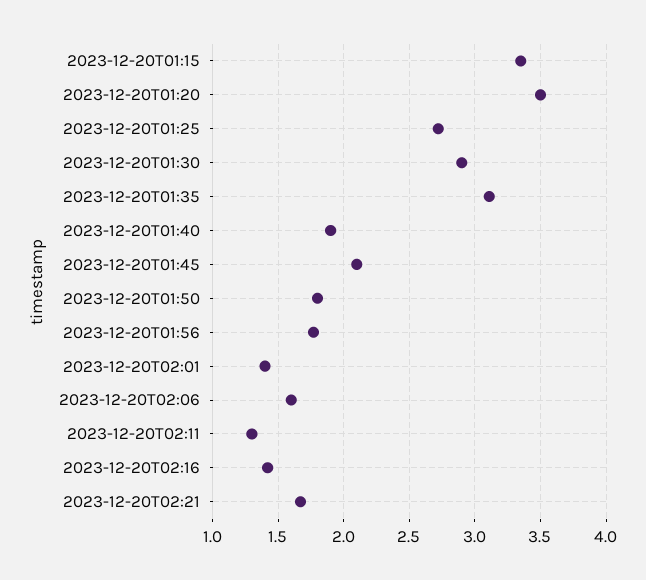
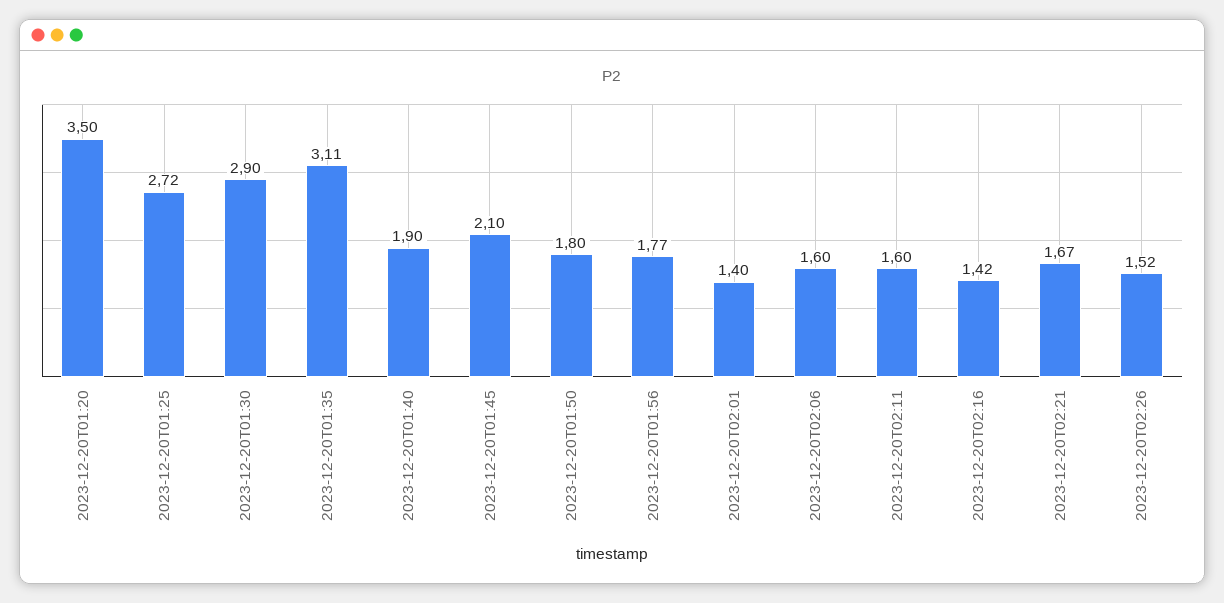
2023-12-20T01:15: 3.35 -> none
2023-12-20T02:11: 1.3 -> 1.6
2023-12-20T02:26: none -> 1.52

